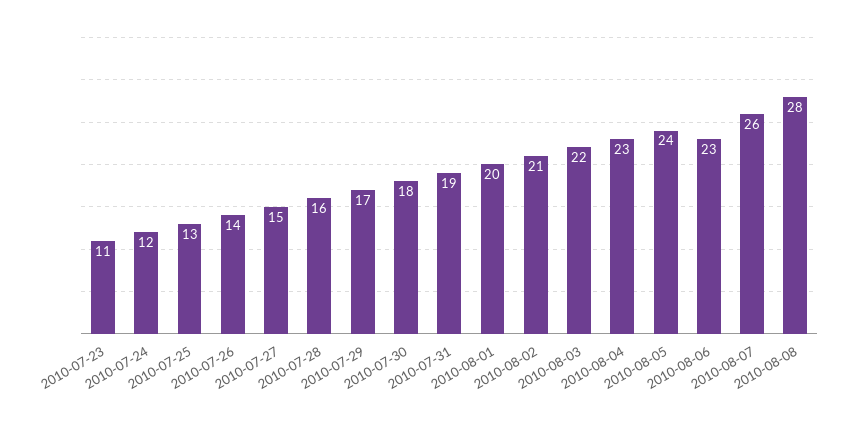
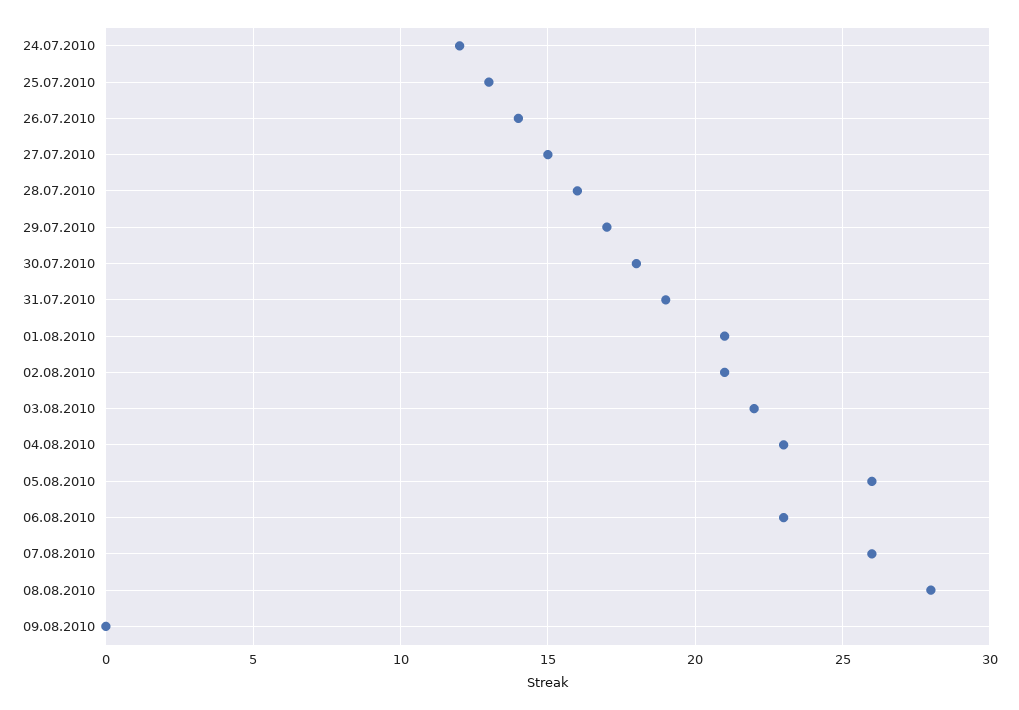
2010-07-23: 11 -> none
2010-08-01: 20 -> 21
2010-08-05: 24 -> 26
09.08.2010: none -> 0

